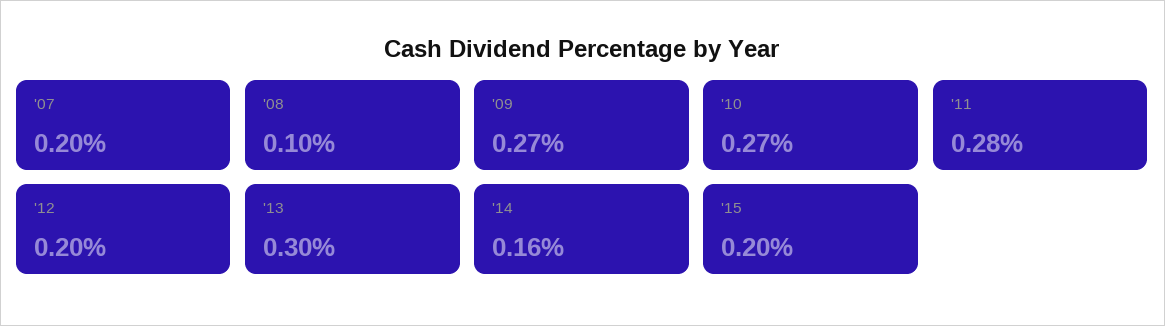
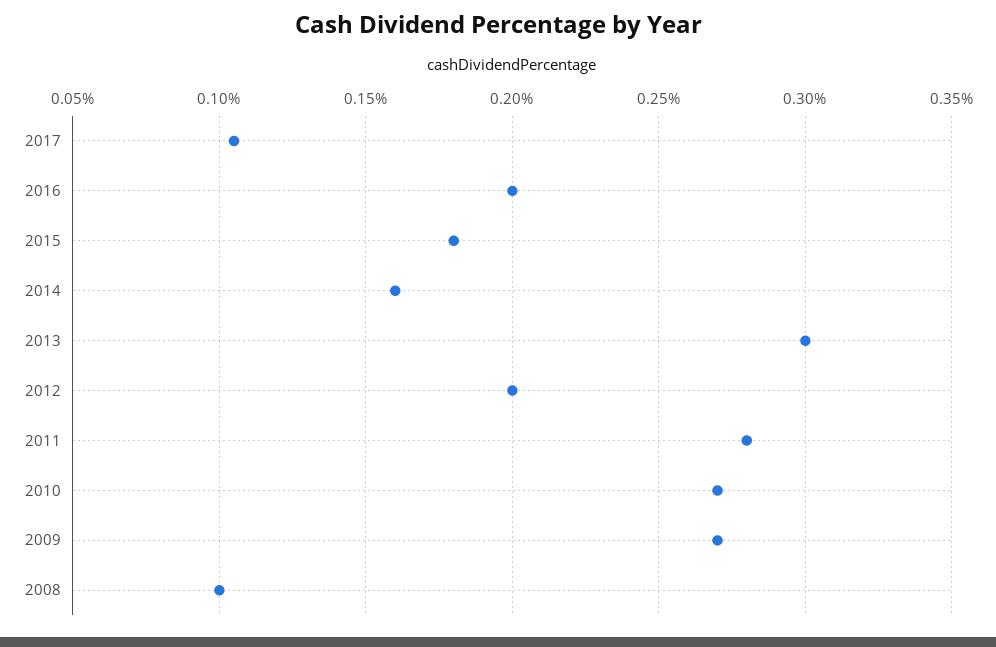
'07: 0.2 -> none
'15: 0.2 -> 0.18
2017: none -> 0.105
2016: none -> 0.2

